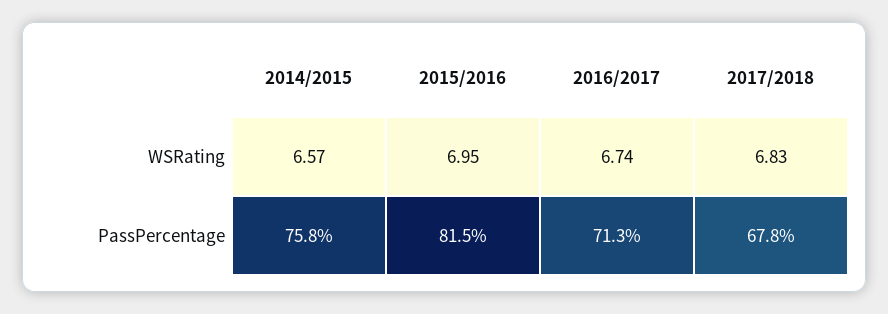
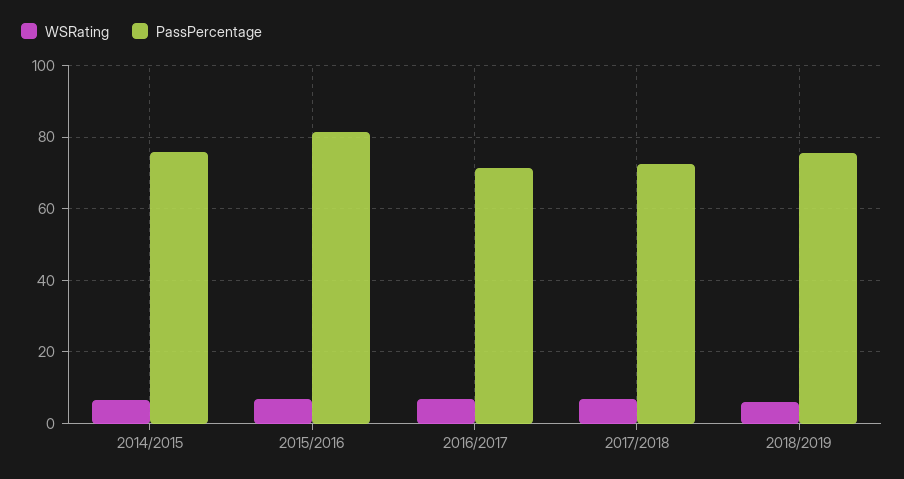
PassPercentage, 2017/2018: 67.8 -> 72
WSRating, 2018/2019: none -> 6
PassPercentage, 2018/2019: none -> 76

